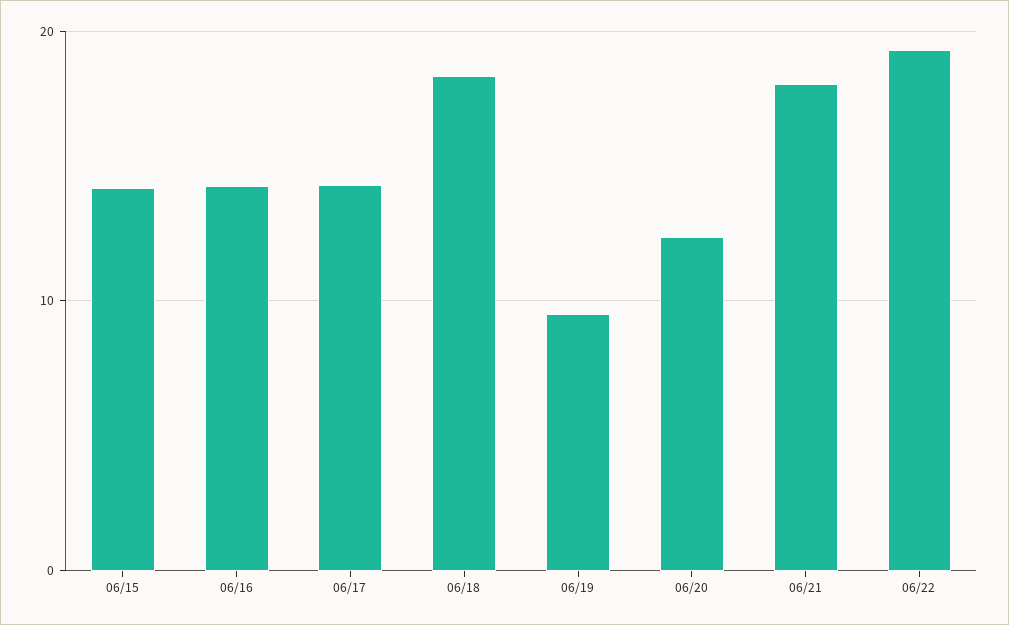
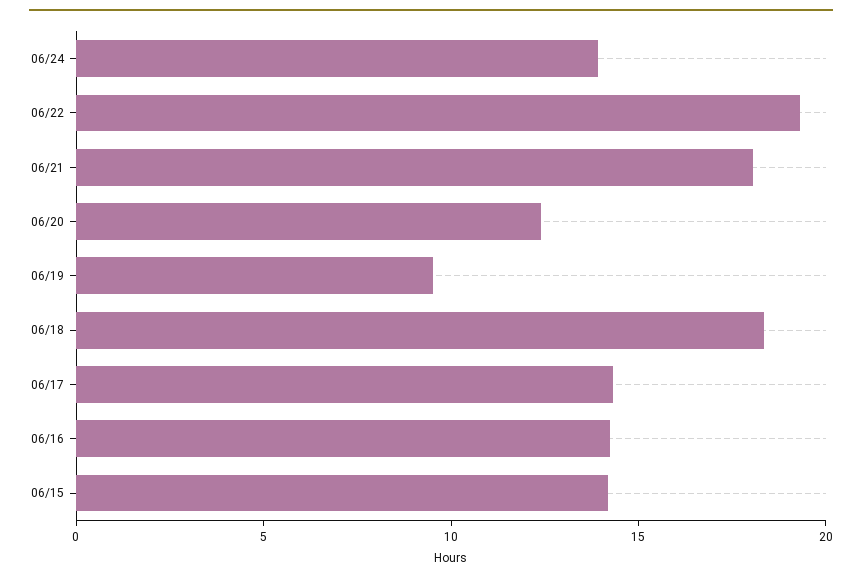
06/24: none -> 14

